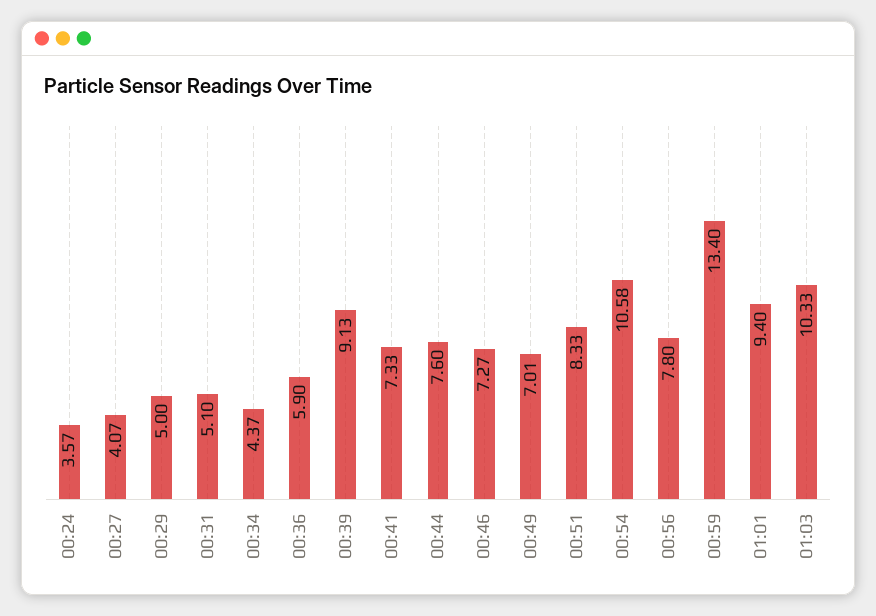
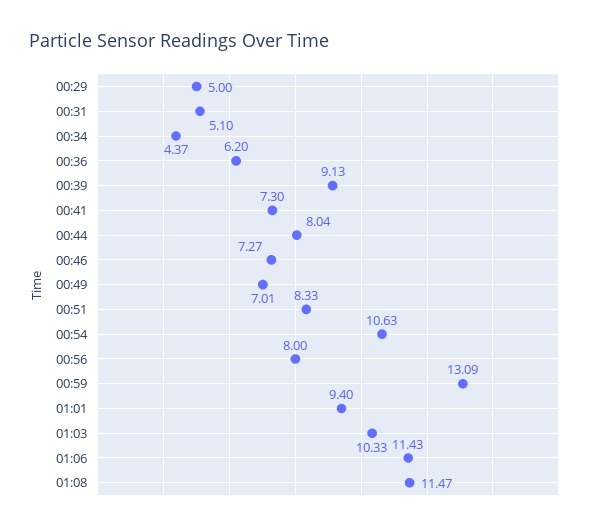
00:24: 3.57 -> none
00:27: 4.07 -> none
00:36: 5.9 -> 6.2
00:41: 7.33 -> 7.3
00:44: 7.6 -> 8.04
00:54: 10.58 -> 10.63
00:56: 7.8 -> 8
00:59: 13.4 -> 13.09
01:06: none -> 11.43
01:08: none -> 11.47

